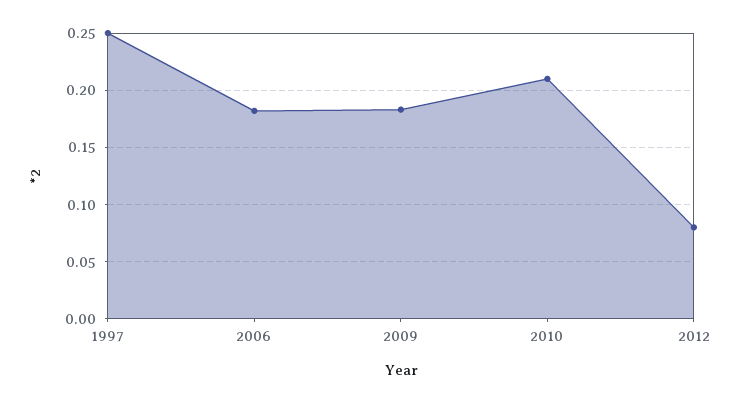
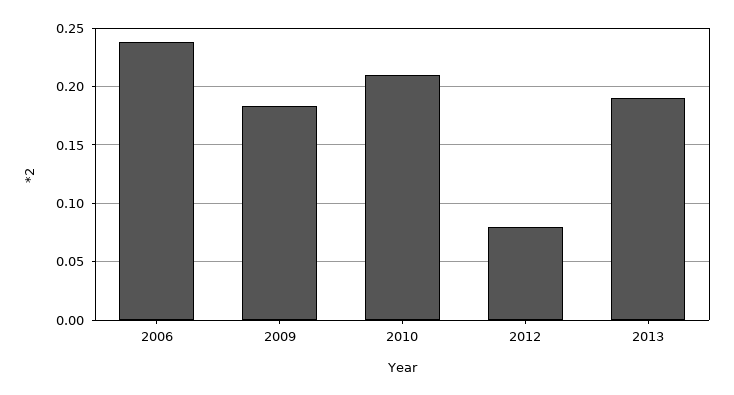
1997: 0.25 -> none
2006: 0.18 -> 0.24
2013: none -> 0.19

